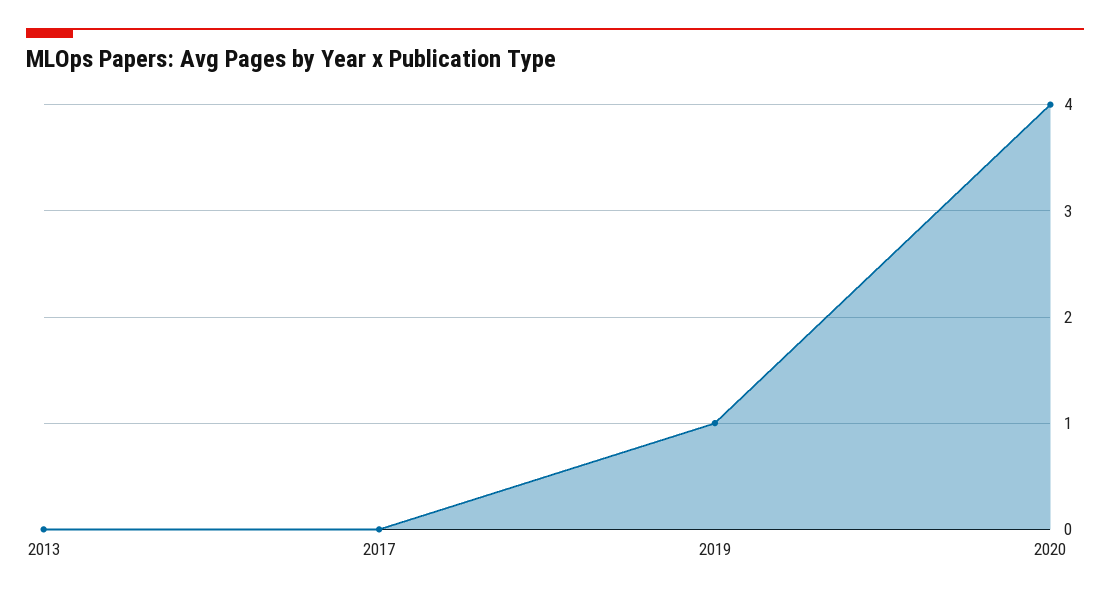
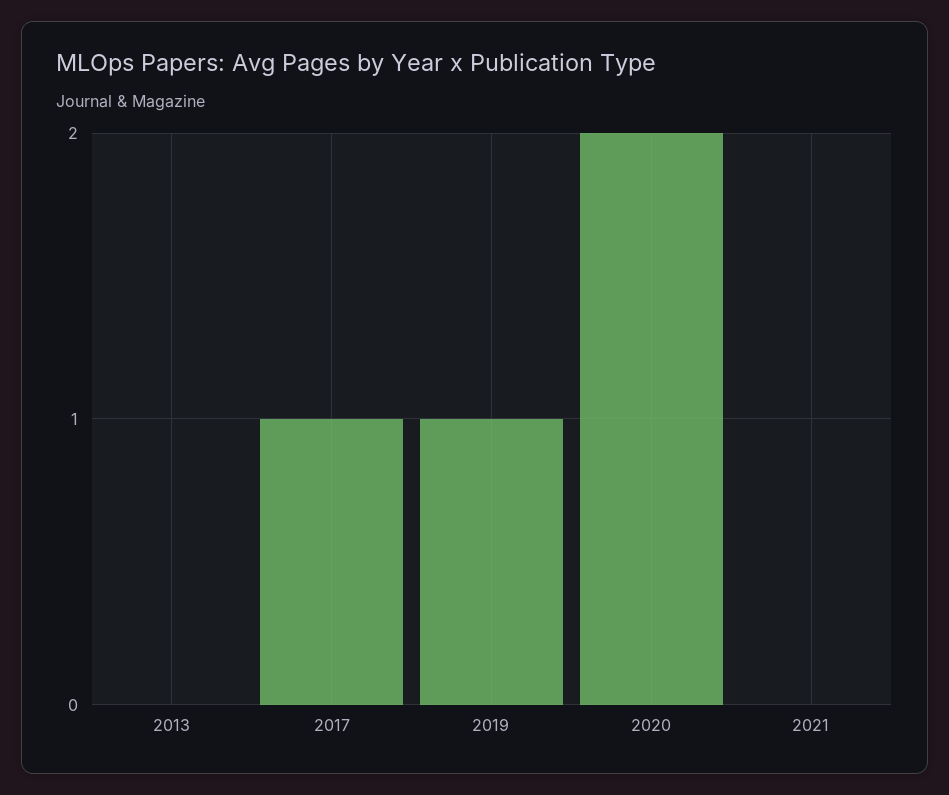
2017: 0 -> 1
2020: 4 -> 2
2021: none -> 0

